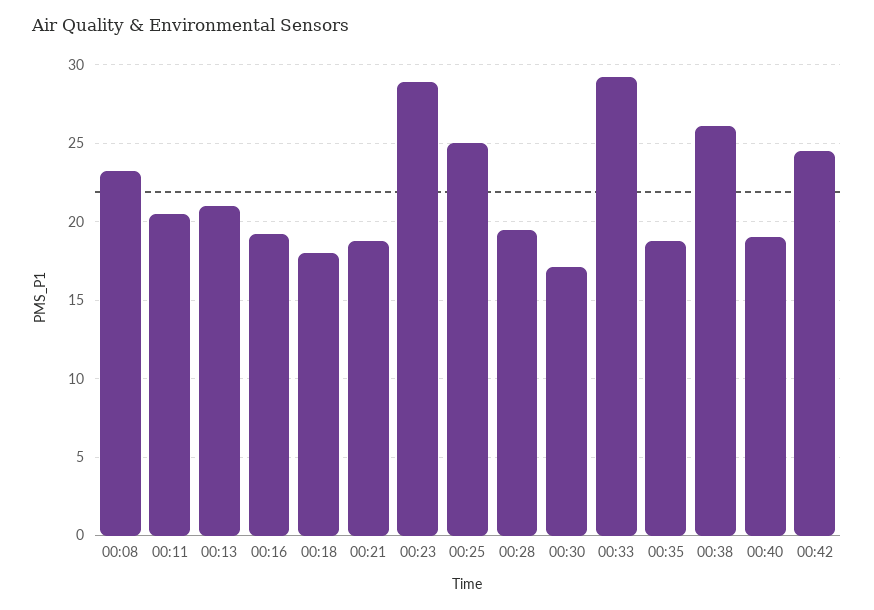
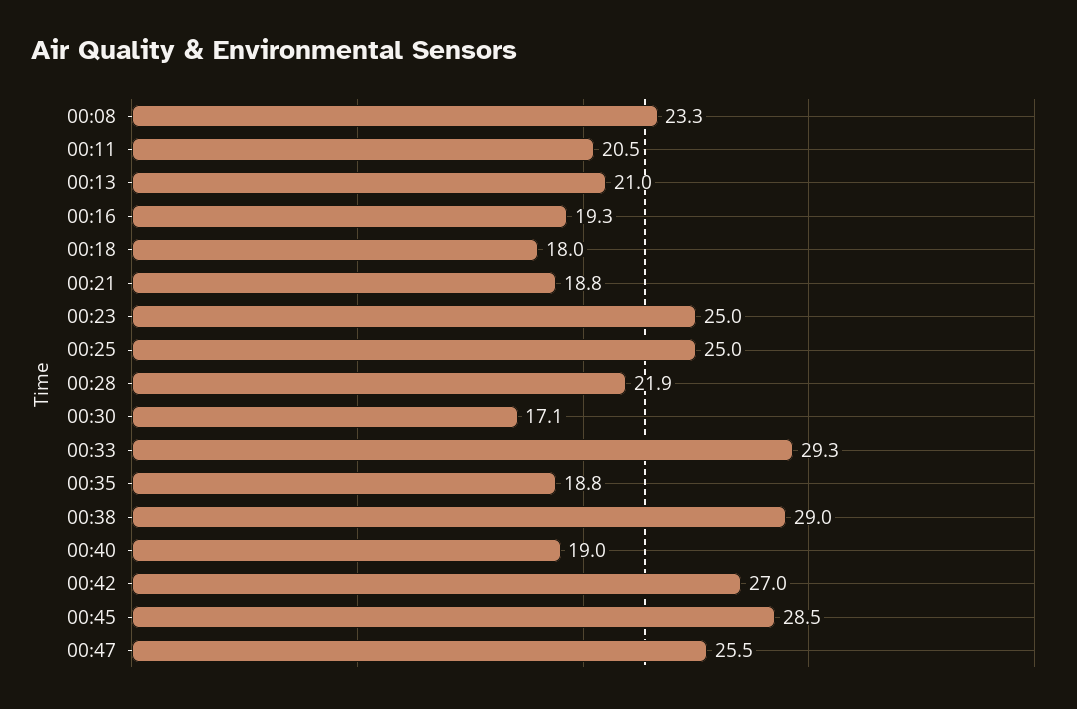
00:23: 29 -> 25
00:28: 19.5 -> 21.9
00:38: 26 -> 29
00:42: 24.5 -> 27
00:45: none -> 28.5
00:47: none -> 25.5

